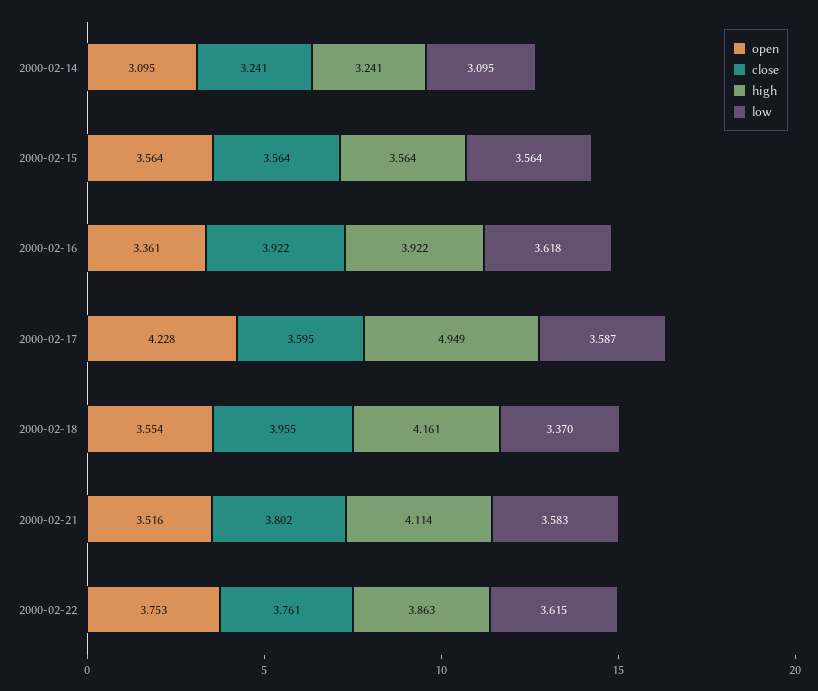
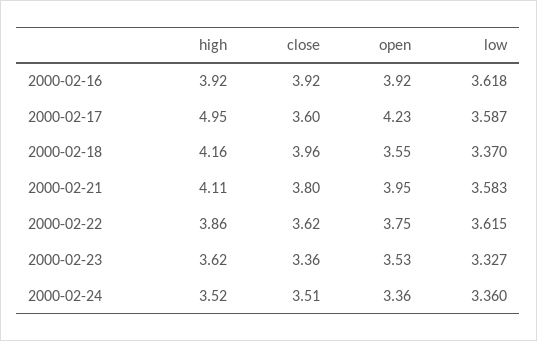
open, 2000-02-14: 3.095 -> none
close, 2000-02-14: 3.241 -> none
high, 2000-02-14: 3.241 -> none
low, 2000-02-14: 3.095 -> none
open, 2000-02-15: 3.564 -> none
close, 2000-02-15: 3.564 -> none
high, 2000-02-15: 3.564 -> none
low, 2000-02-15: 3.564 -> none
open, 2000-02-16: 3.361 -> 3.92
open, 2000-02-21: 3.516 -> 3.95
close, 2000-02-22: 3.761 -> 3.62
high, 2000-02-23: none -> 3.62
close, 2000-02-23: none -> 3.36
open, 2000-02-23: none -> 3.53
low, 2000-02-23: none -> 3.327
high, 2000-02-24: none -> 3.52
close, 2000-02-24: none -> 3.51
open, 2000-02-24: none -> 3.36
low, 2000-02-24: none -> 3.36

